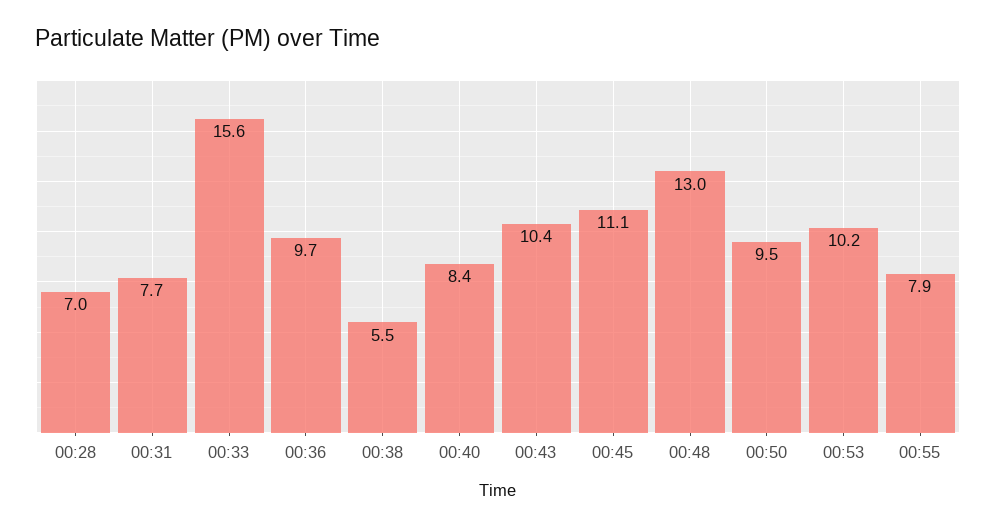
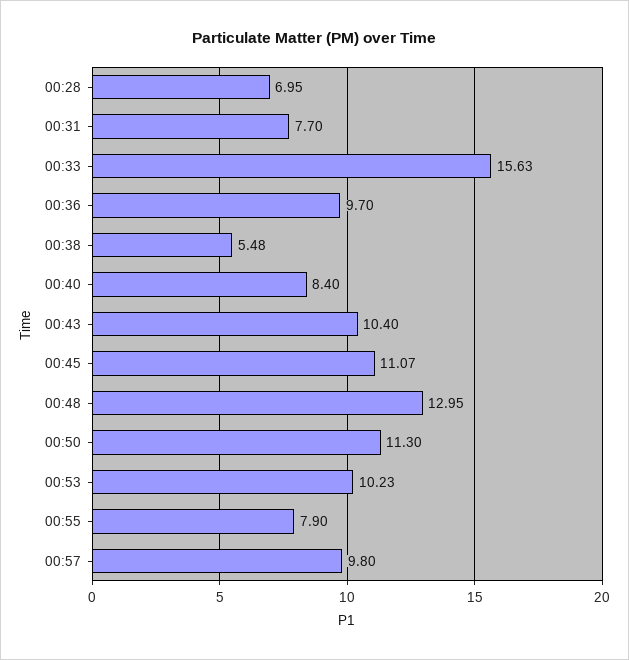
00:50: 9.5 -> 11.3
00:57: none -> 9.8

